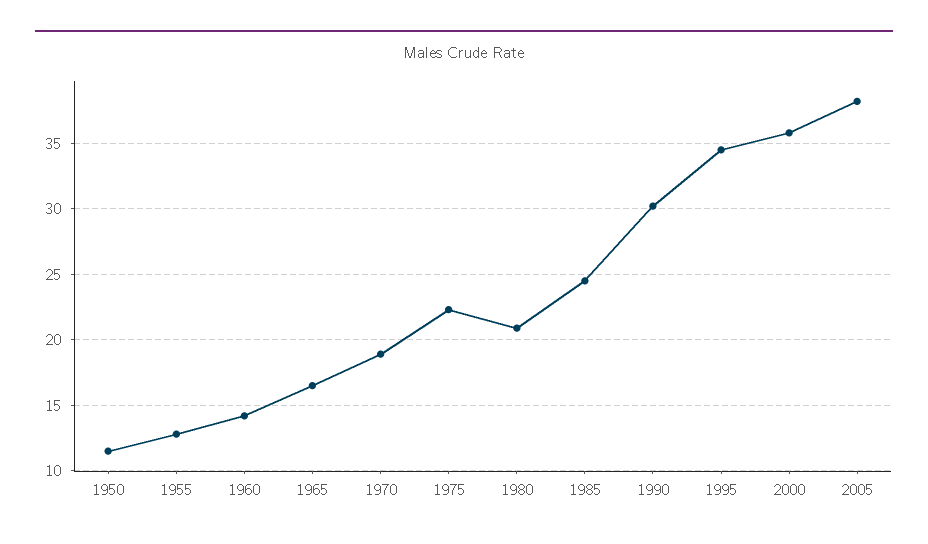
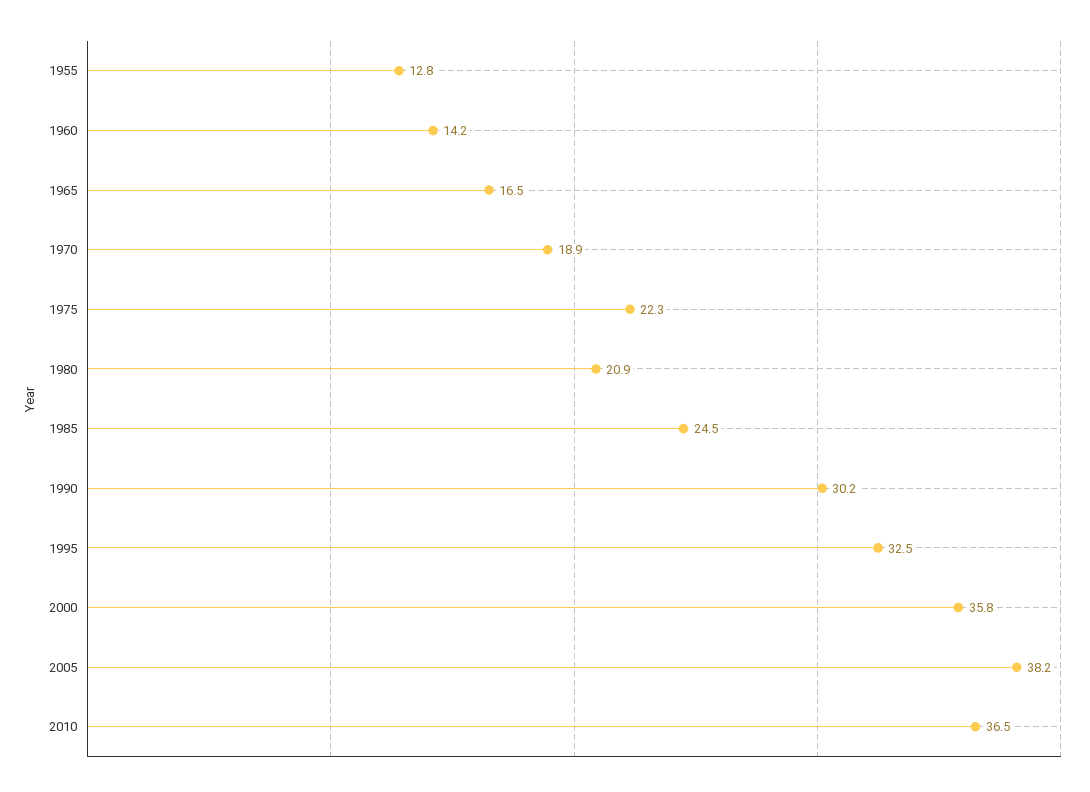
1950: 11.5 -> none
1995: 34.5 -> 32.5
2010: none -> 36.5

